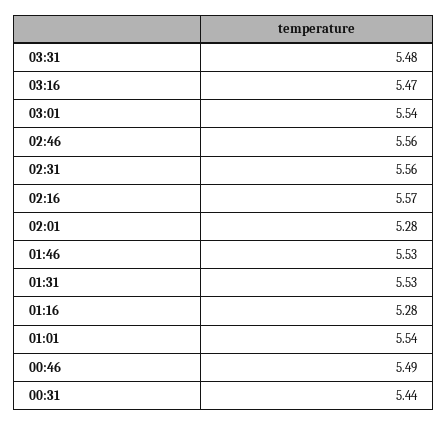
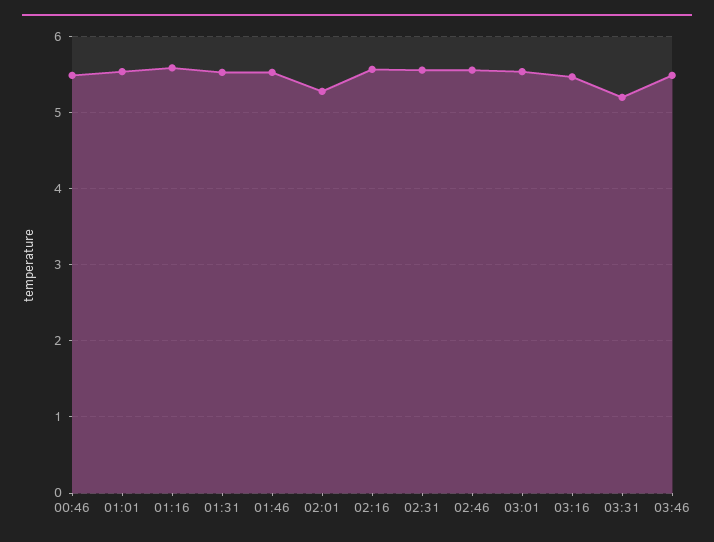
03:31: 5.48 -> 5.2
01:16: 5.28 -> 5.6
00:31: 5.44 -> none
03:46: none -> 5.5

